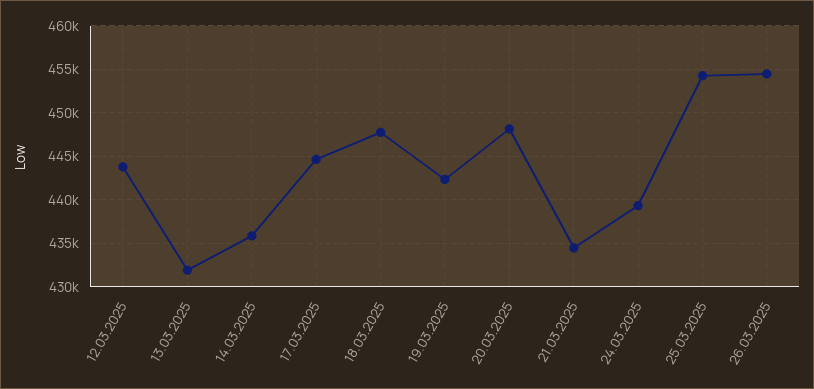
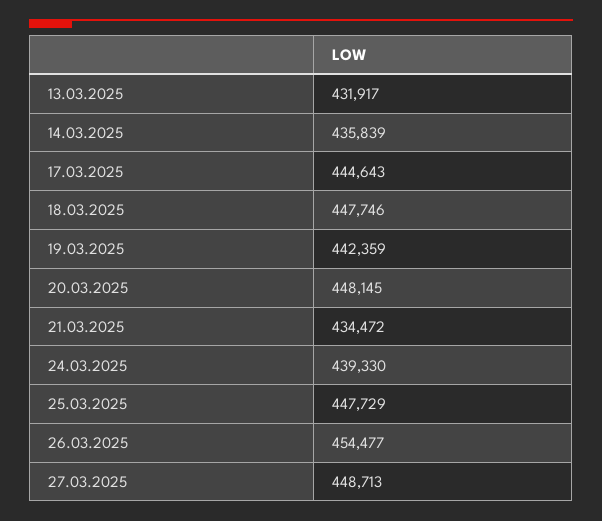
12.03.2025: 444000 -> none
25.03.2025: 454000 -> 447729
27.03.2025: none -> 448713

